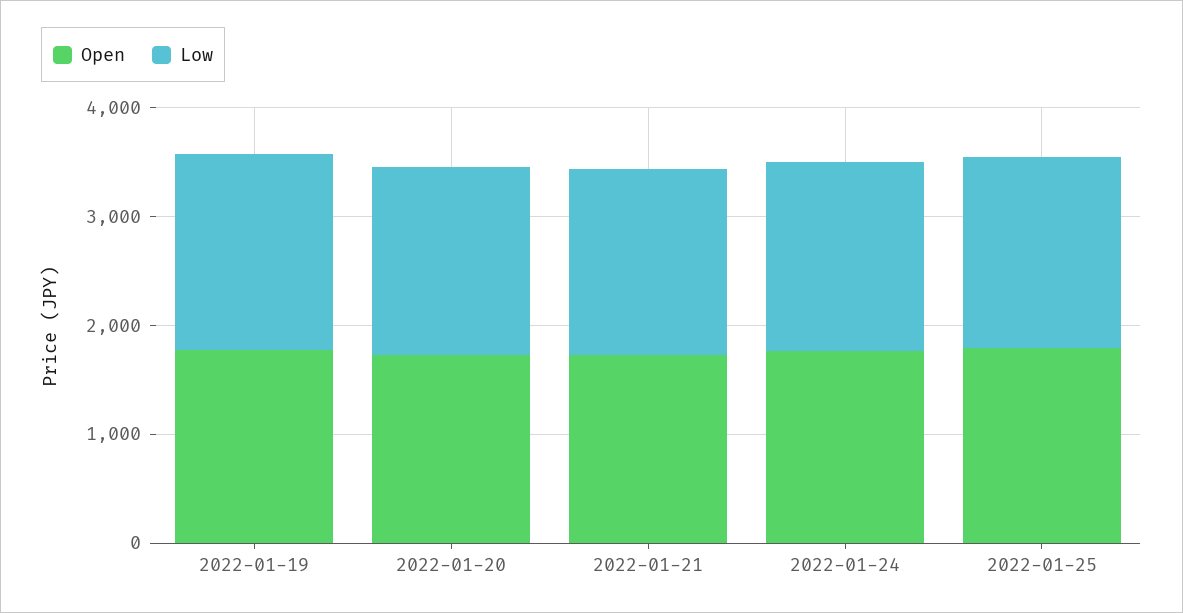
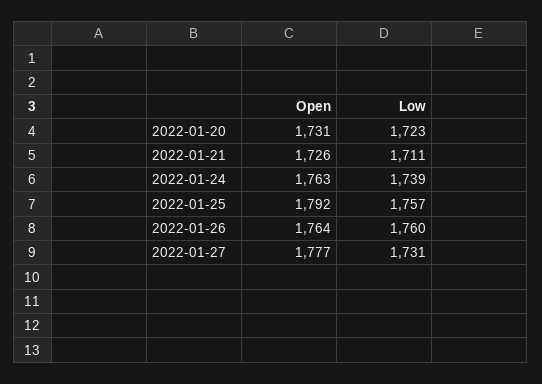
Open, 2022-01-19: 1800 -> none
Low, 2022-01-19: 1800 -> none
Open, 2022-01-26: none -> 1764
Low, 2022-01-26: none -> 1760
Open, 2022-01-27: none -> 1777
Low, 2022-01-27: none -> 1731

